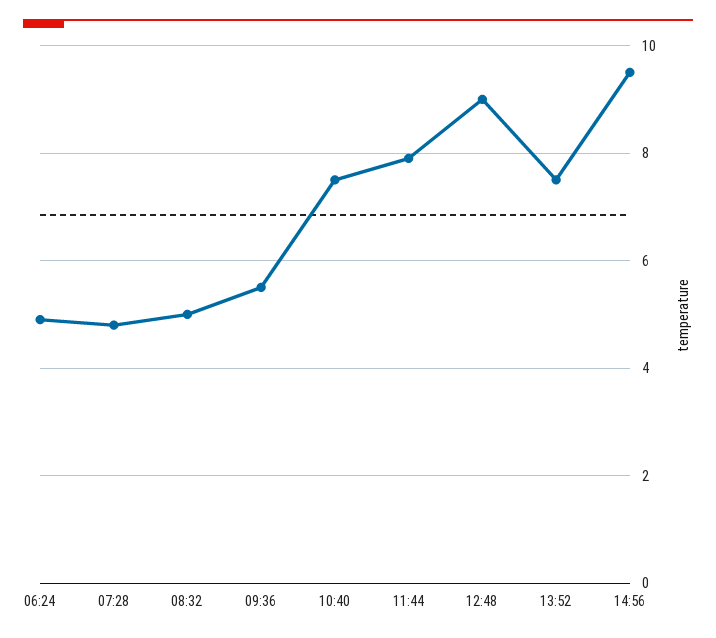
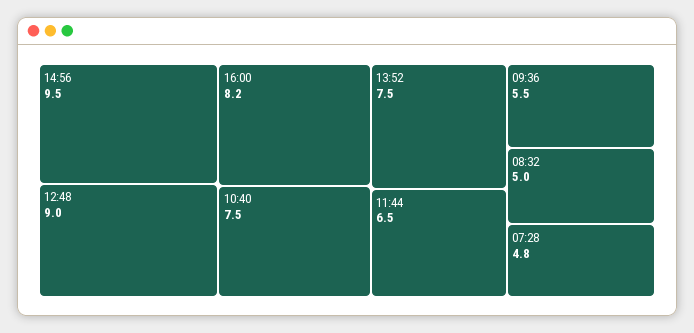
06:24: 5 -> none
11:44: 8 -> 6.5
16:00: none -> 8.2

